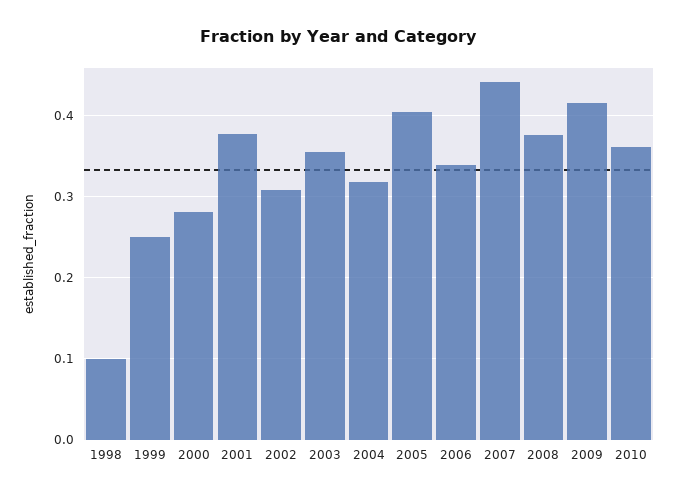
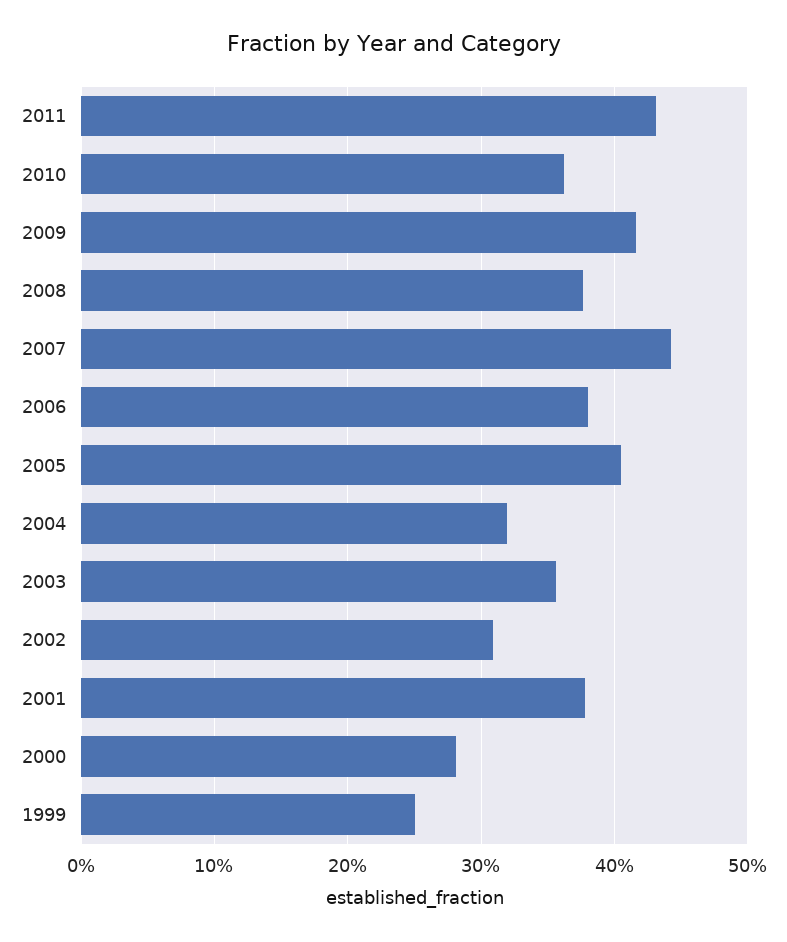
1998: 0.1 -> none
2006: 0.34 -> 0.38
2011: none -> 0.43

